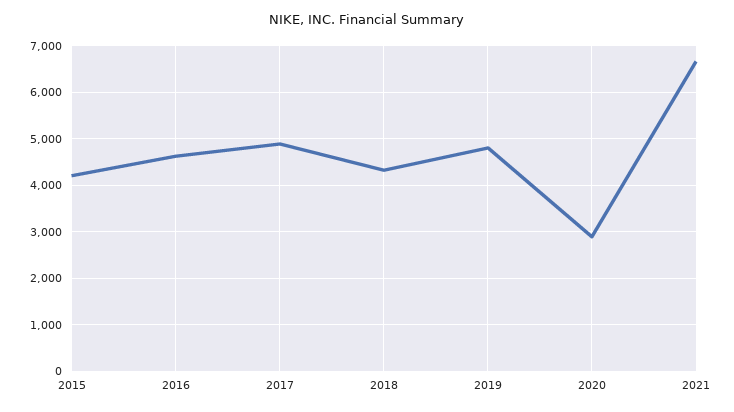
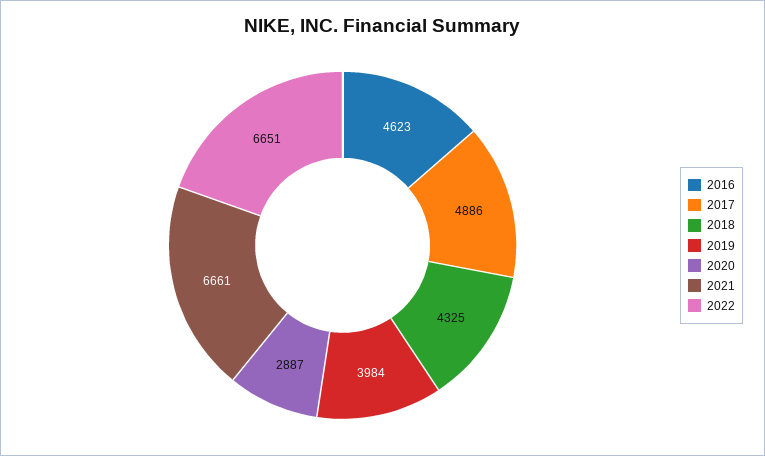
2015: 4200 -> none
2019: 4800 -> 3984
2022: none -> 6651

